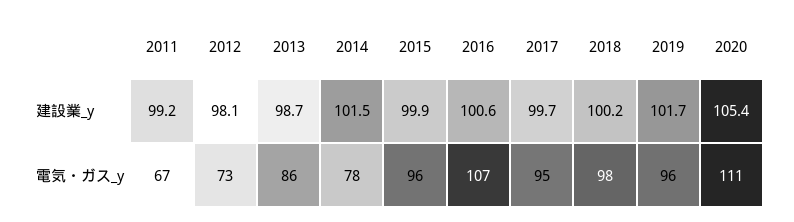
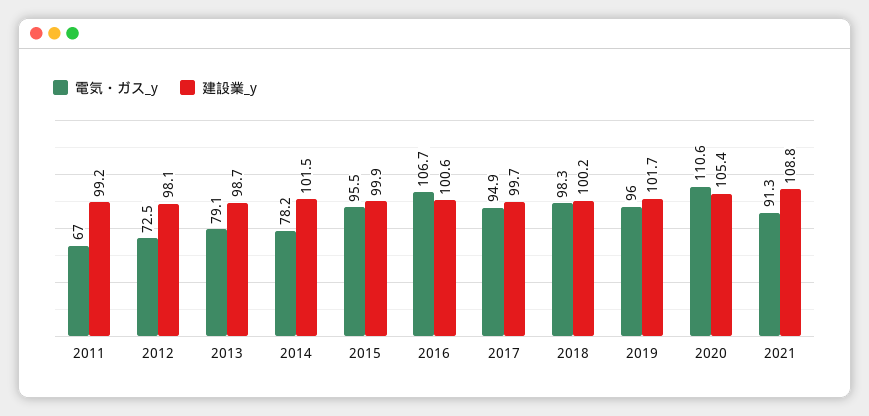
電気・ガス_y, 2013: 86 -> 79.1
電気・ガス_y, 2021: none -> 91.3
建設業_y, 2021: none -> 108.8

